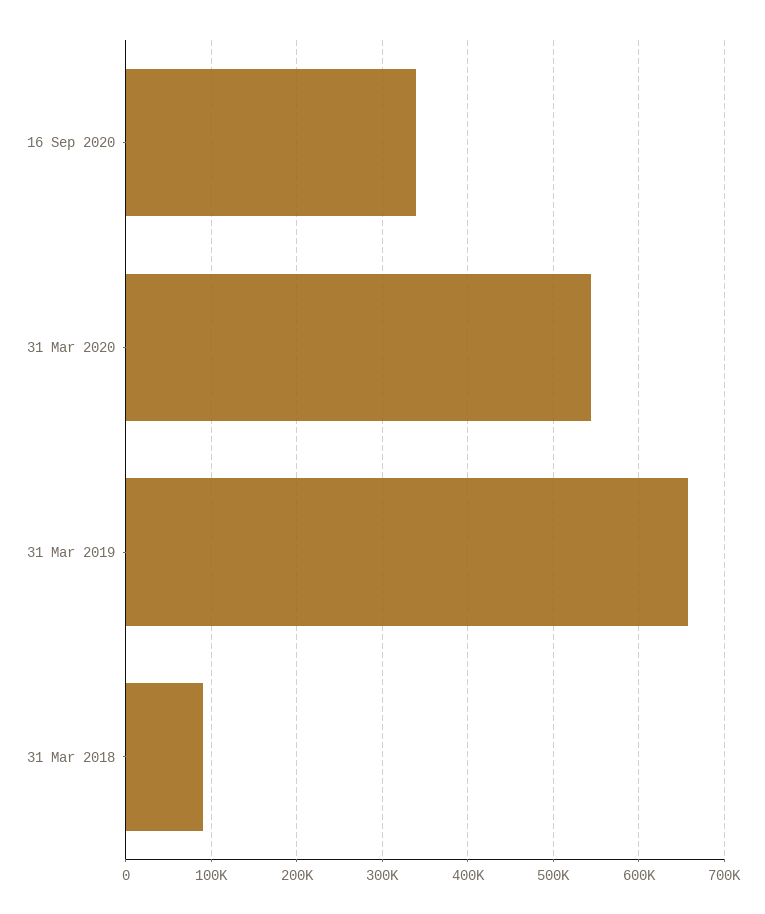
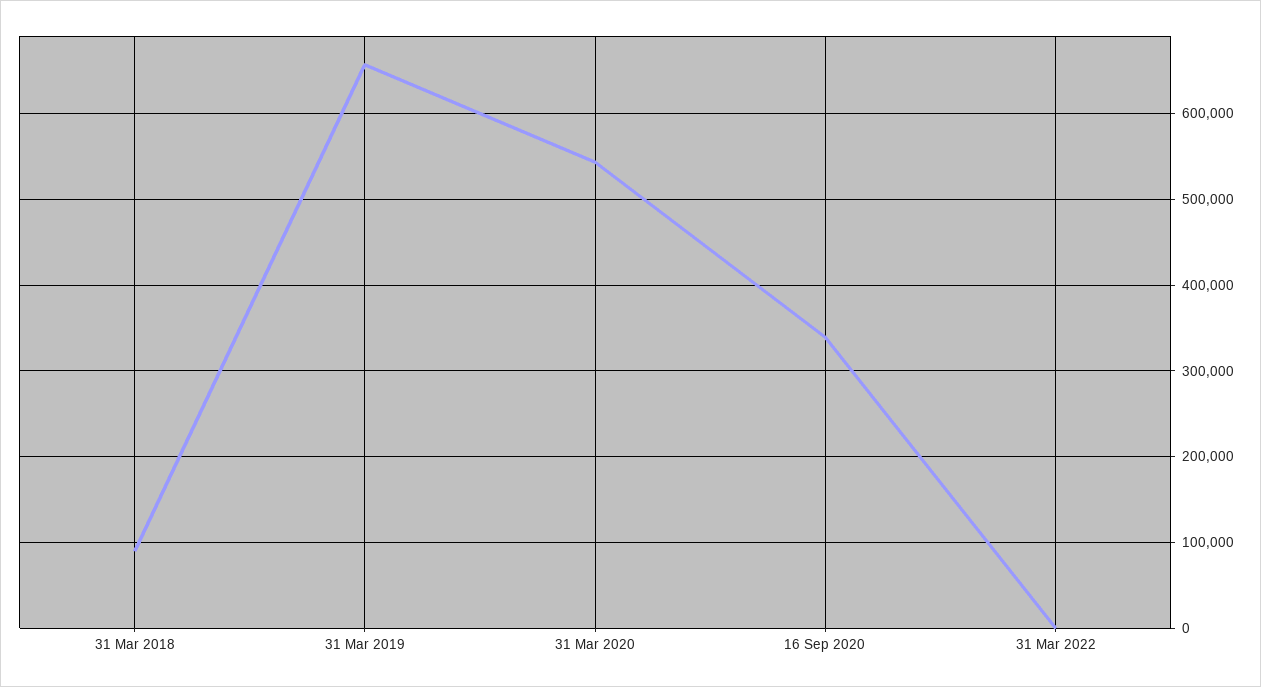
31 Mar 2022: none -> 0

